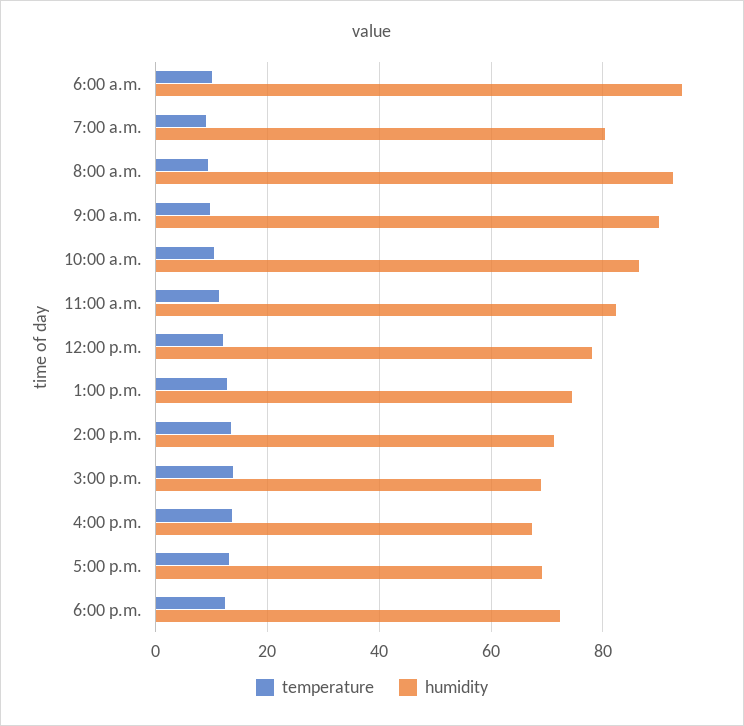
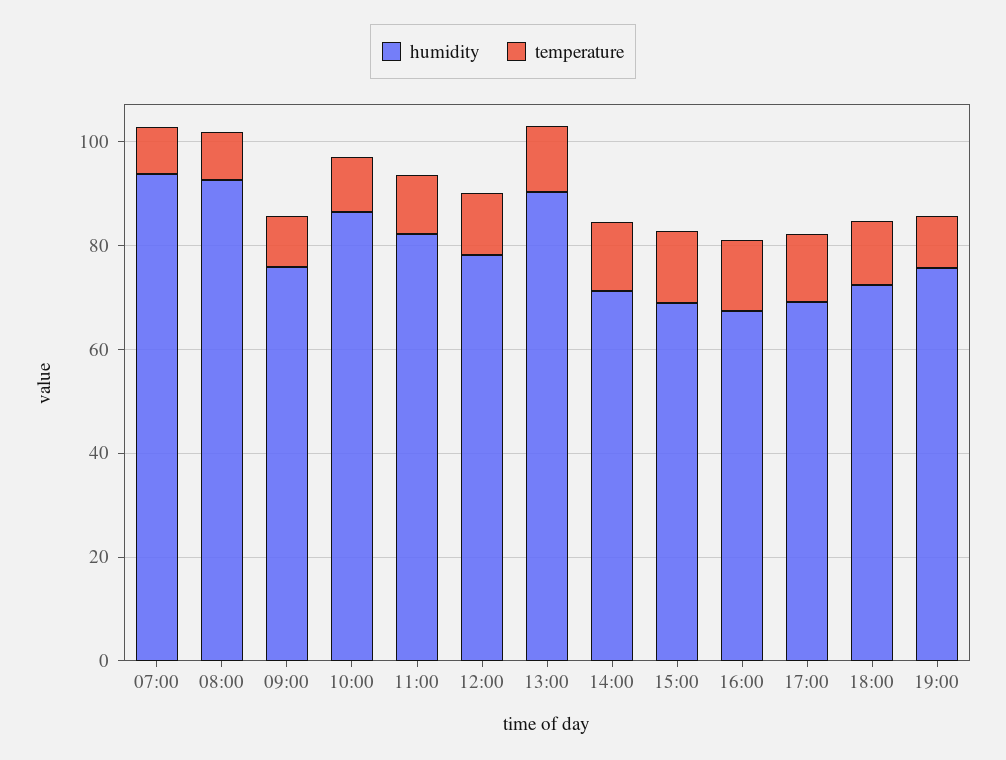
temperature, 6:00 a.m.: 10 -> none
humidity, 6:00 a.m.: 94 -> none
humidity, 7:00 a.m.: 80 -> 95
humidity, 9:00 a.m.: 90 -> 75
humidity, 1:00 p.m.: 74 -> 90
humidity, 19:00: none -> 75
temperature, 19:00: none -> 10

